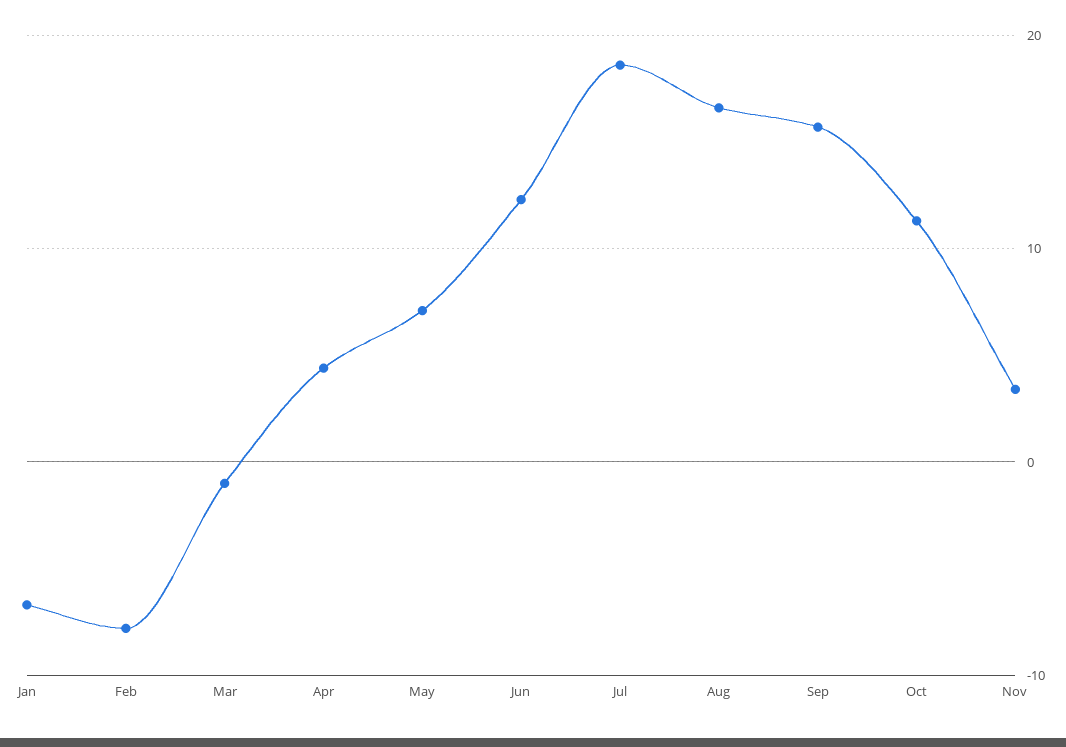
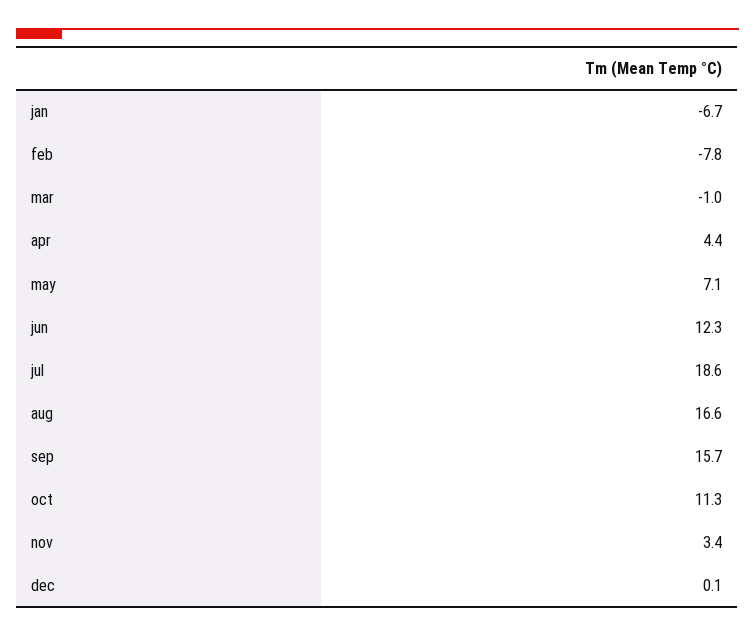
dec: none -> 0.1

